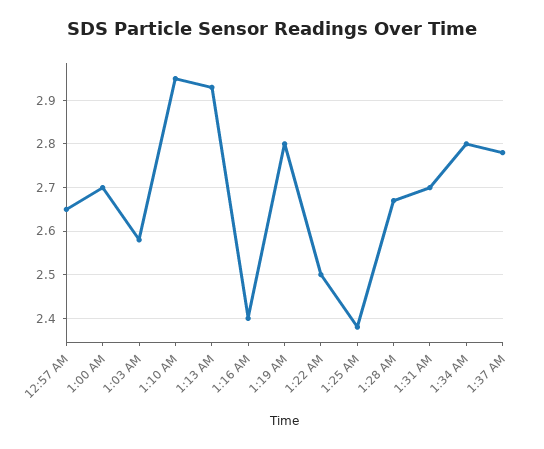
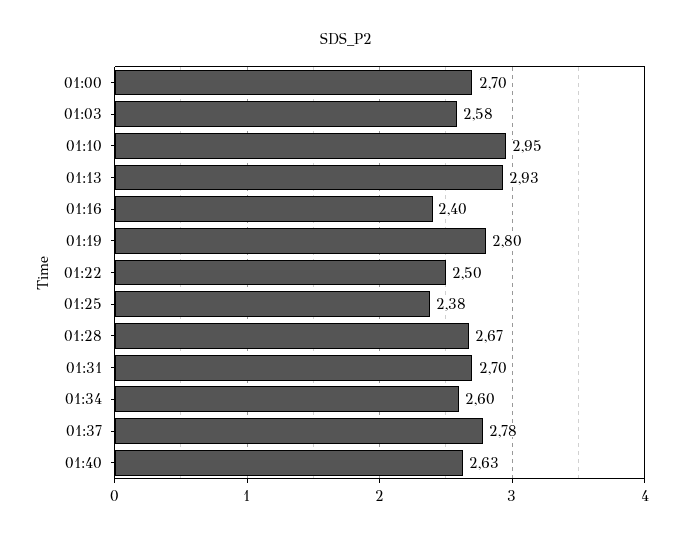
12:57 AM: 2.65 -> none
1:34 AM: 2.8 -> 2.6
01:40: none -> 2.63

